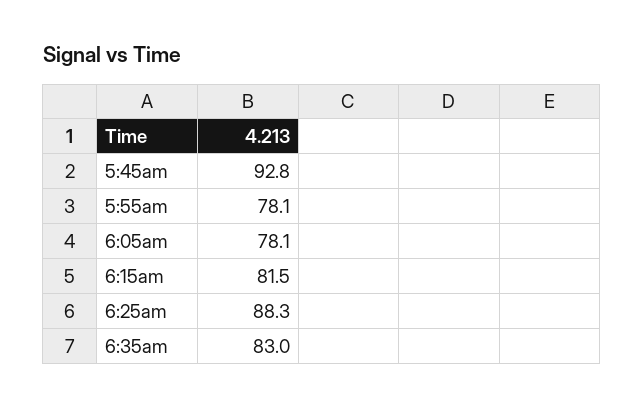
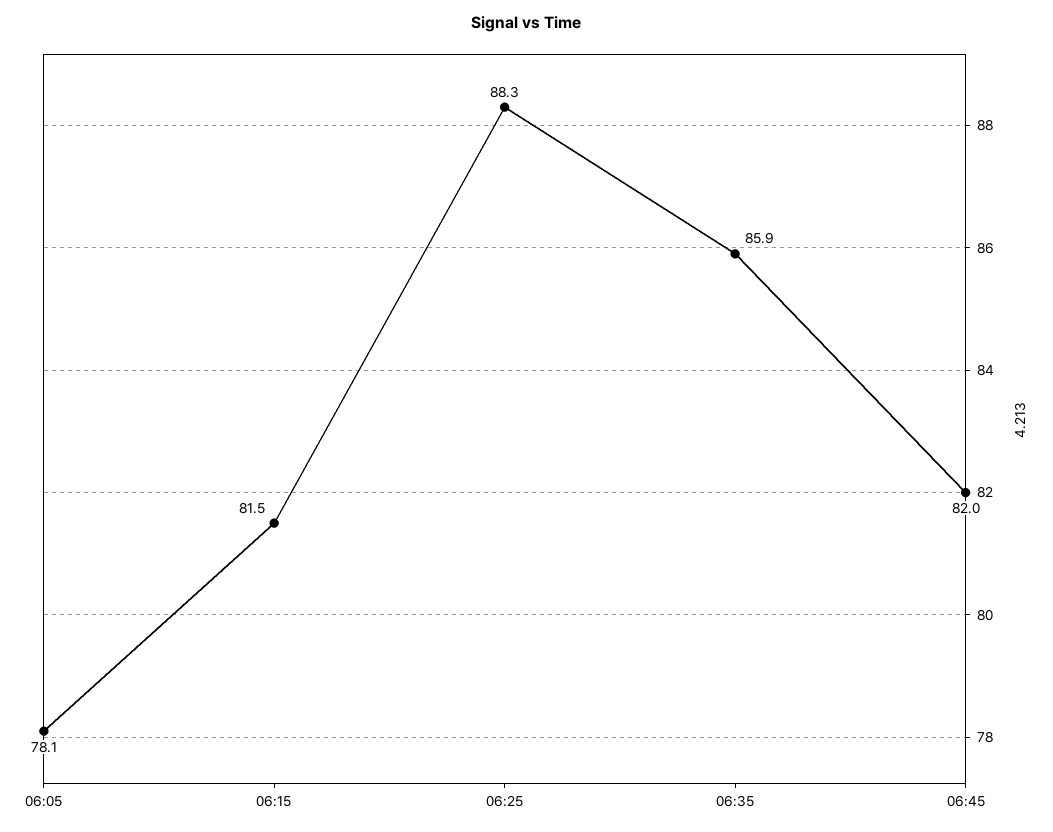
5:45am: 92.8 -> none
5:55am: 78.1 -> none
6:35am: 83 -> 85.9
06:45: none -> 82

